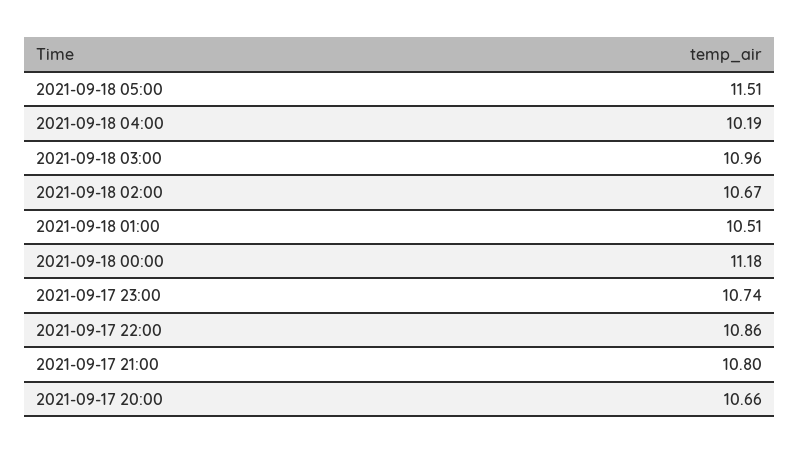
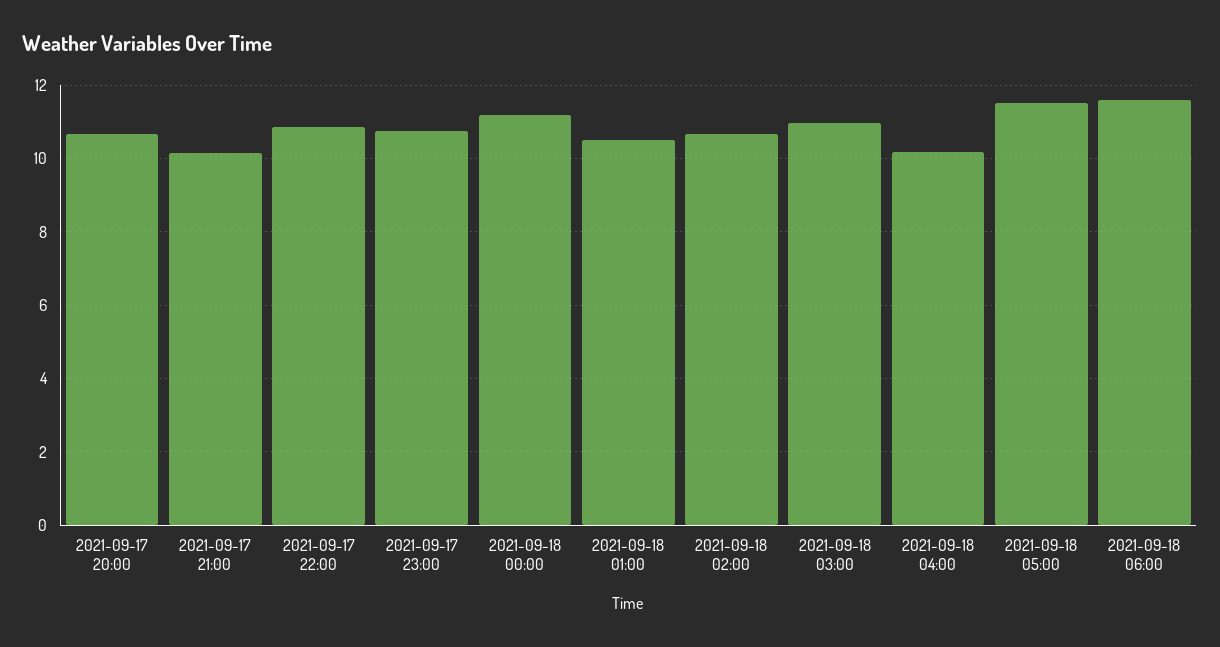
2021-09-17 21:00: 10.8 -> 10.2
2021-09-18 06:00: none -> 11.6

